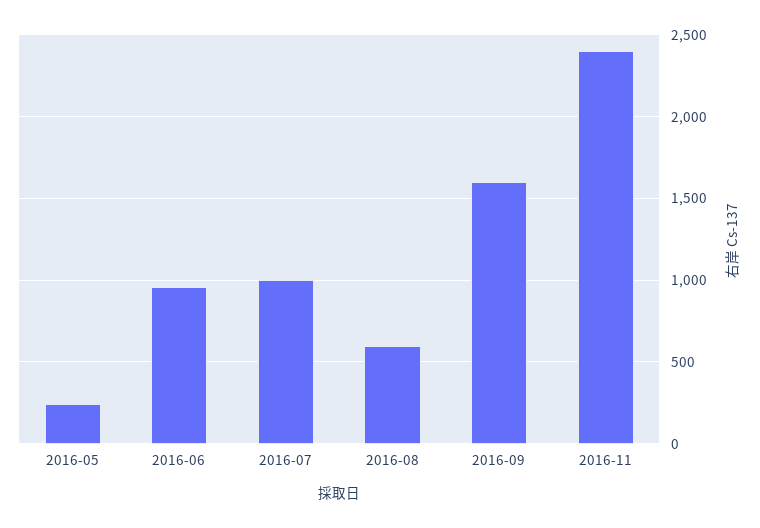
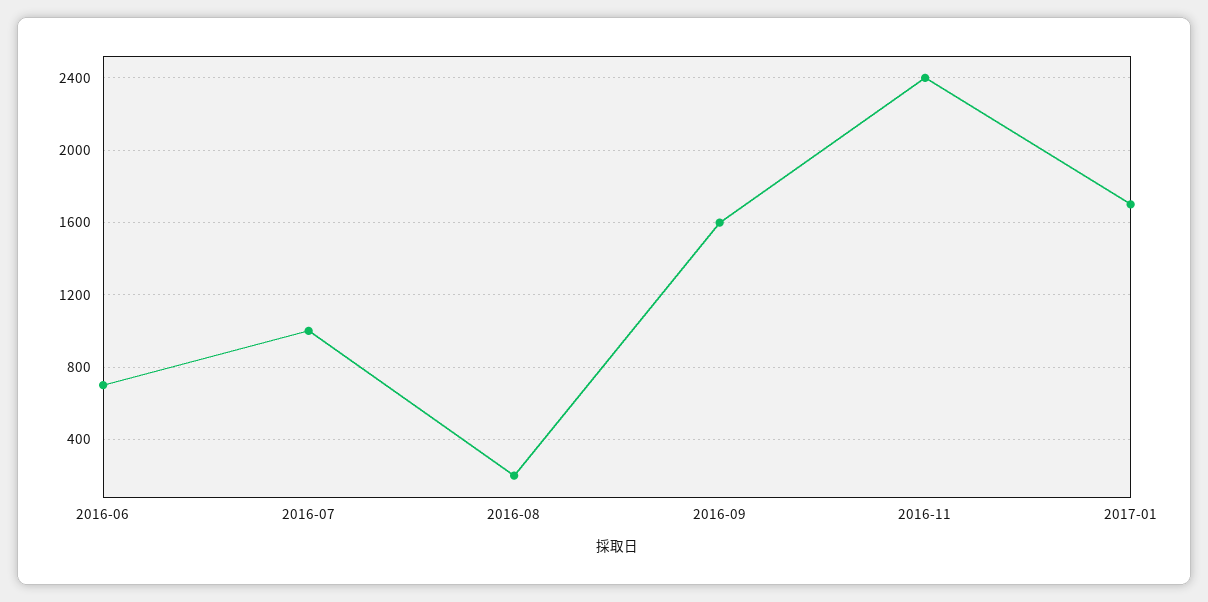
2016-05: 250 -> none
2016-06: 950 -> 700
2016-08: 600 -> 200
2017-01: none -> 1700

